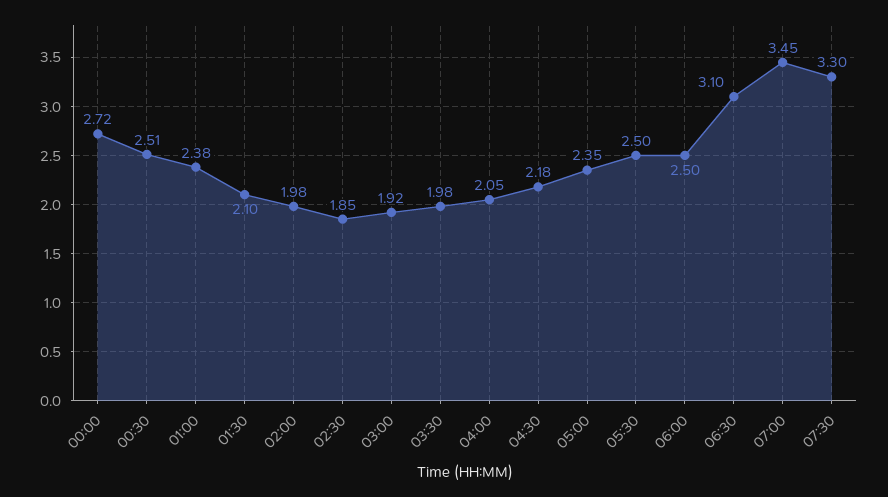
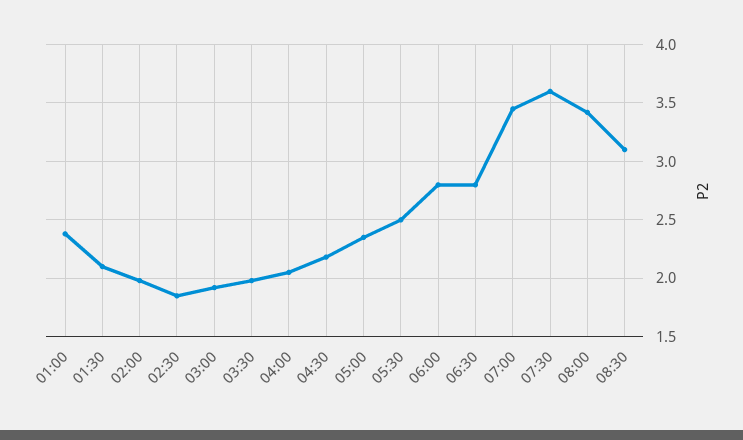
00:00: 2.72 -> none
00:30: 2.51 -> none
06:00: 2.5 -> 2.8
06:30: 3.1 -> 2.8
07:30: 3.3 -> 3.6
08:00: none -> 3.4
08:30: none -> 3.1

